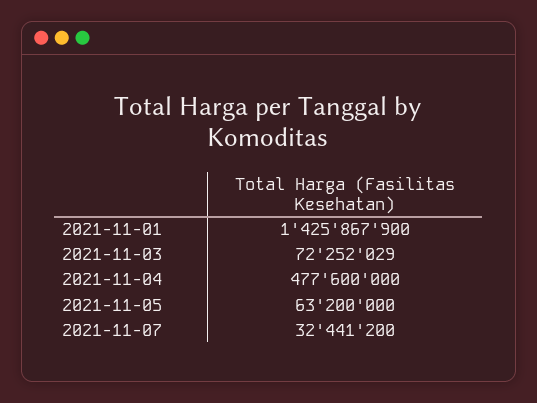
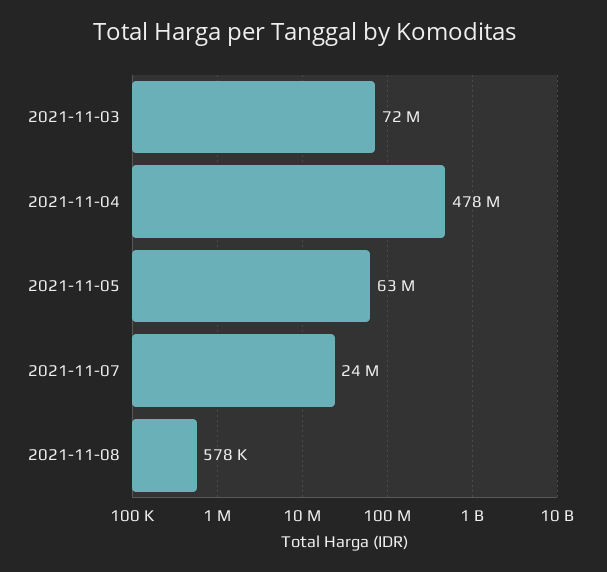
2021-11-01: 1425867900 -> none
2021-11-07: 32441200 -> 24000000
2021-11-08: none -> 578000

